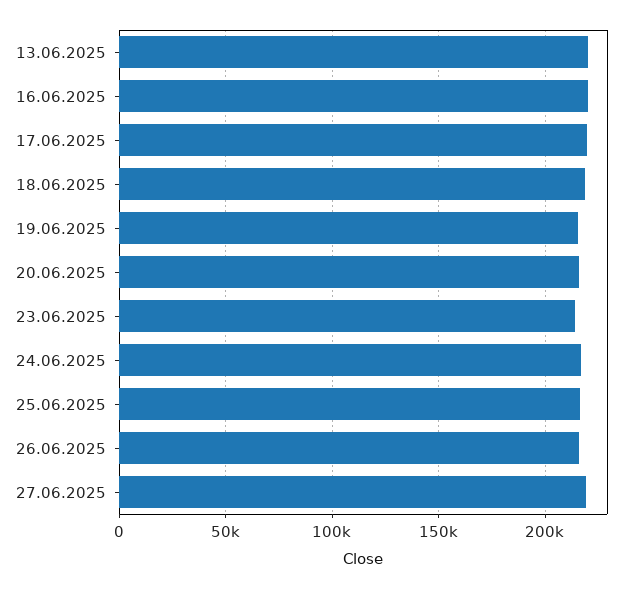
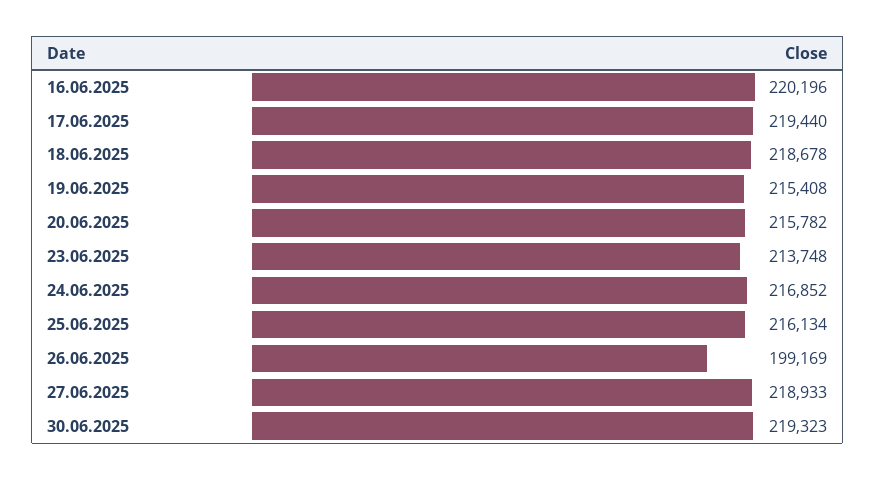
13.06.2025: 220000 -> none
26.06.2025: 215000 -> 199169
30.06.2025: none -> 219323

